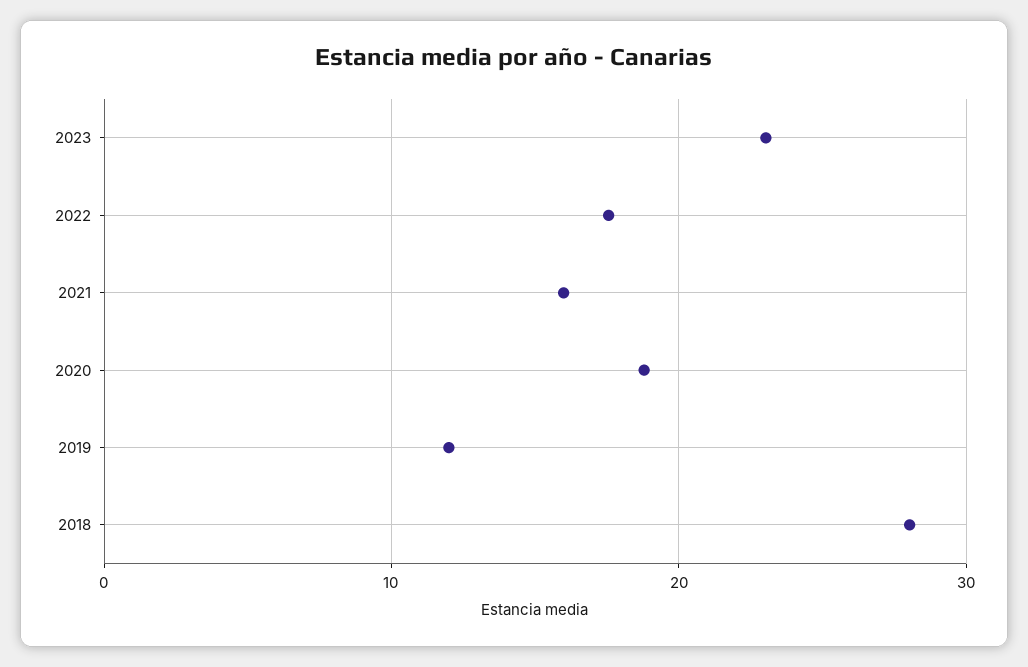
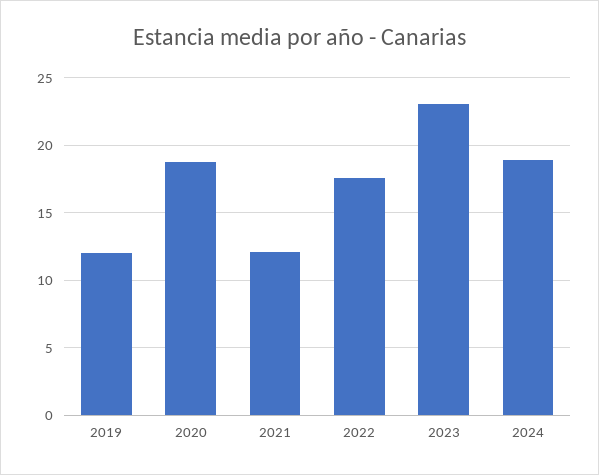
2021: 16 -> 12
2018: 28 -> none
2024: none -> 19

